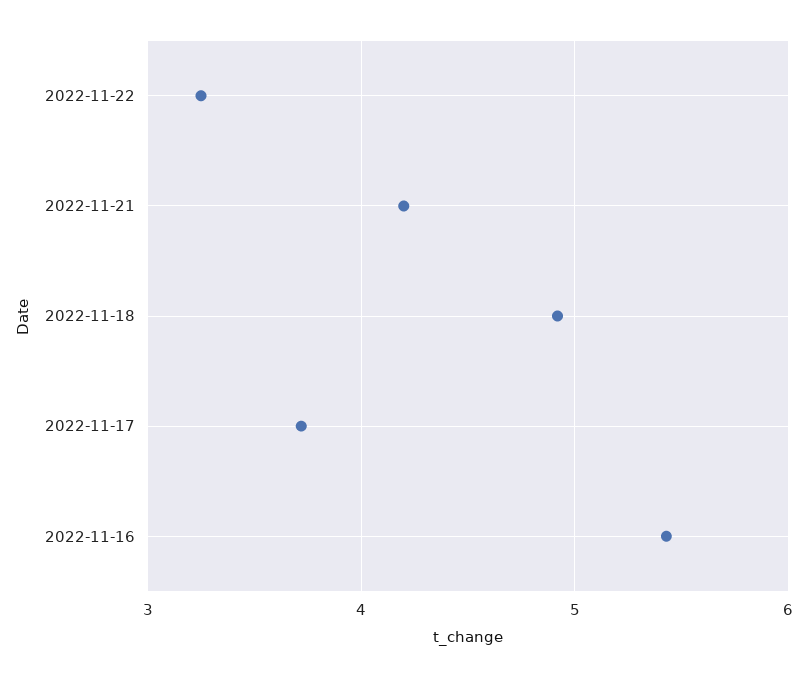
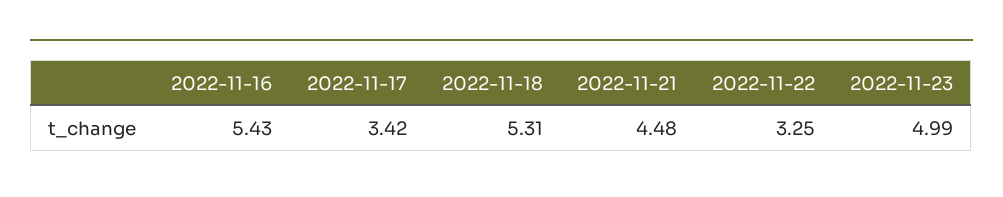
2022-11-21: 4.2 -> 4.48
2022-11-18: 4.9 -> 5.31
2022-11-17: 3.7 -> 3.42
2022-11-23: none -> 4.99

